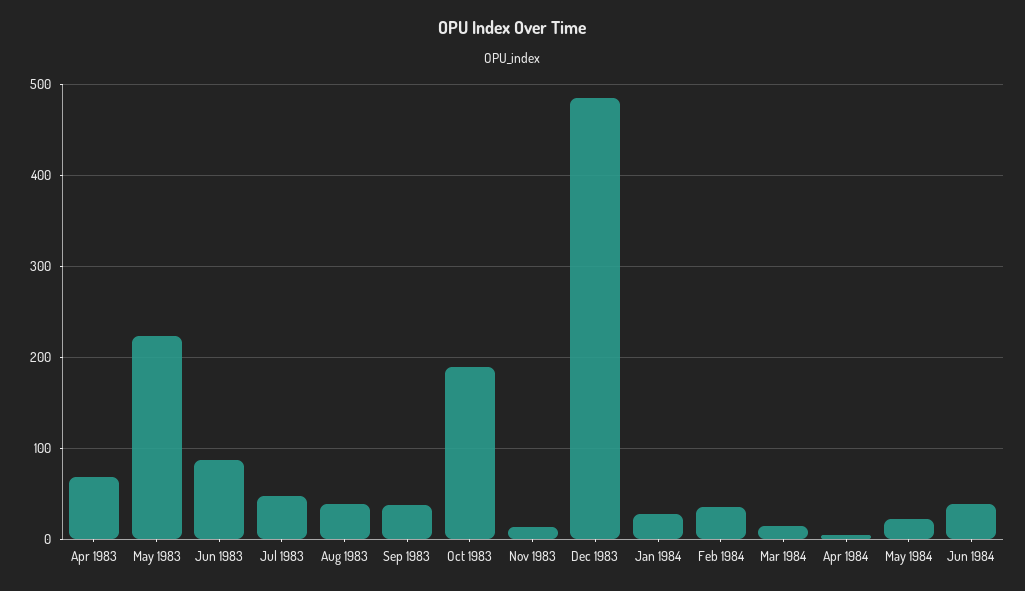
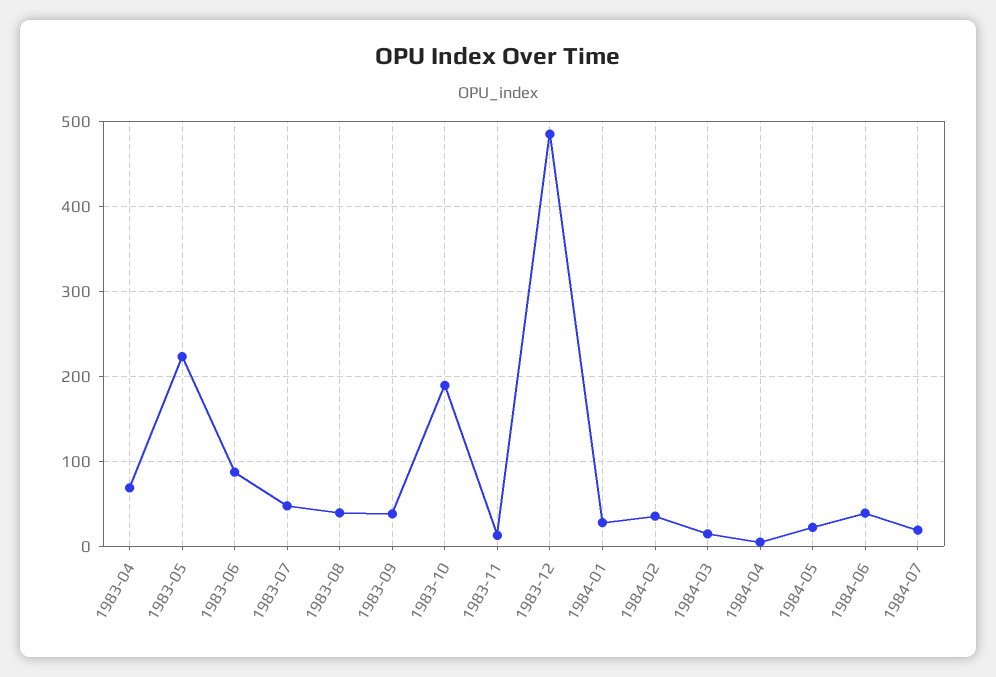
1984-07: none -> 20

